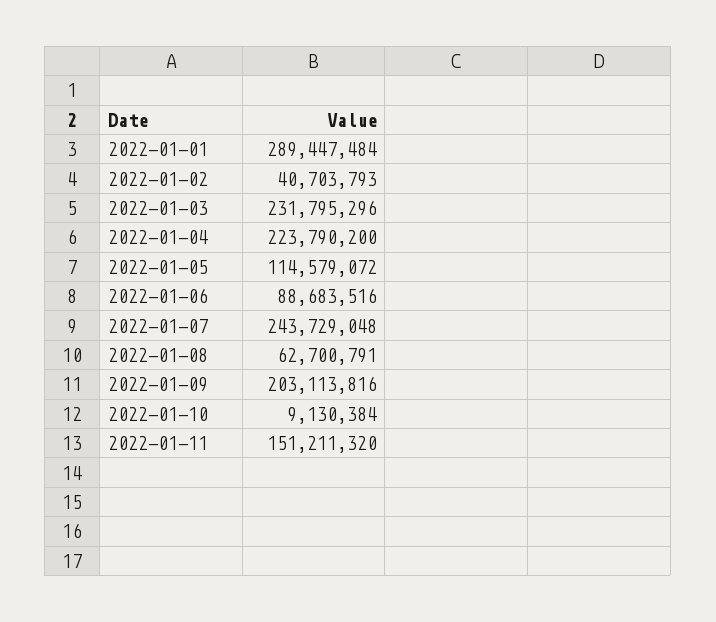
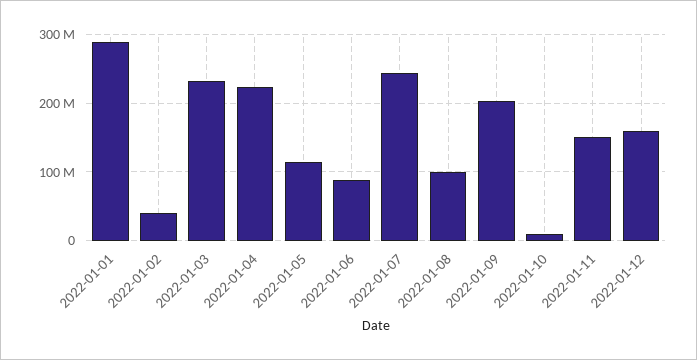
2022-01-08: 62700791 -> 100000000
2022-01-12: none -> 160000000

